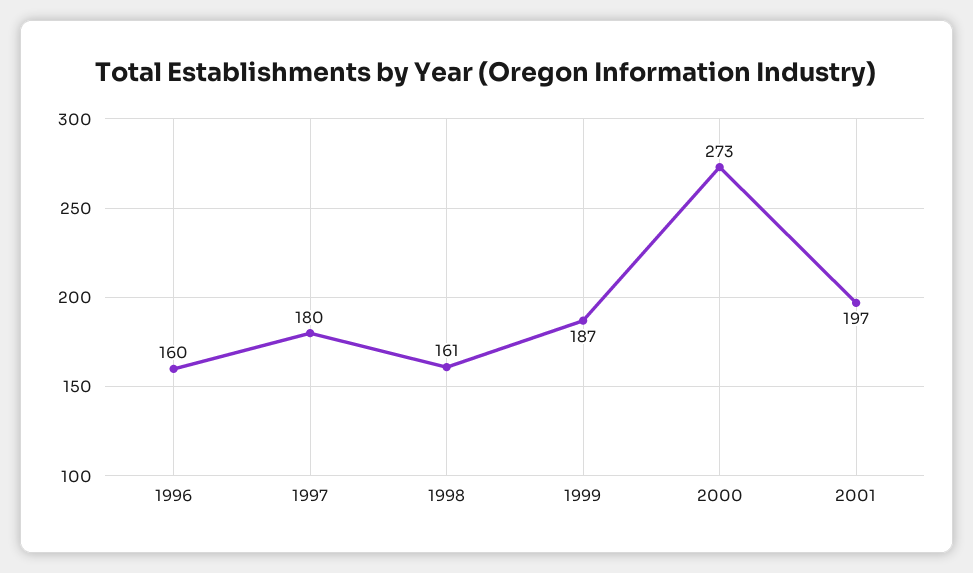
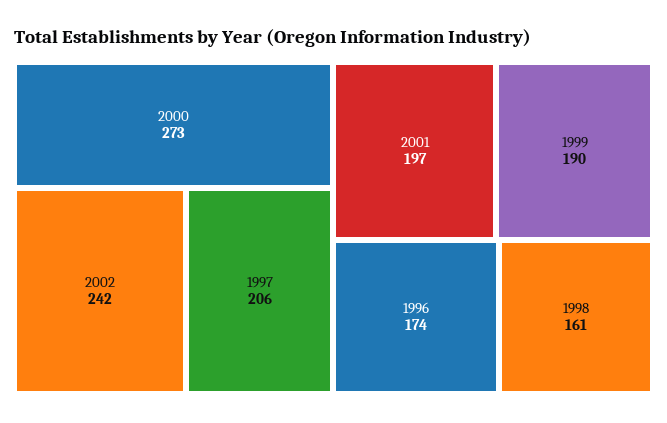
1996: 160 -> 174
1997: 180 -> 206
1999: 187 -> 190
2002: none -> 242

